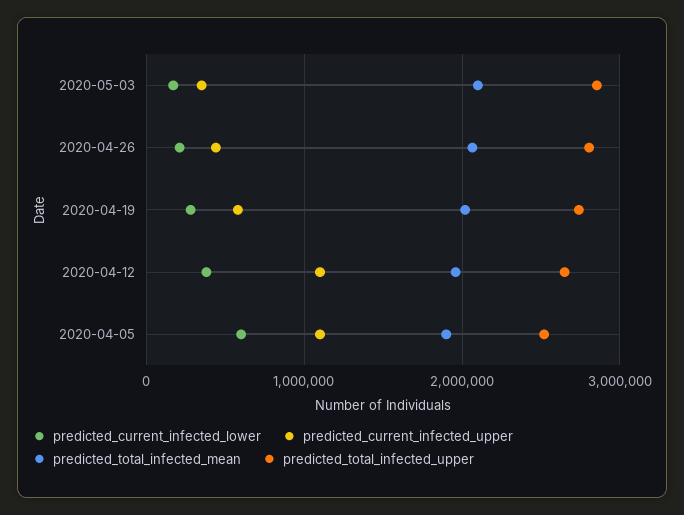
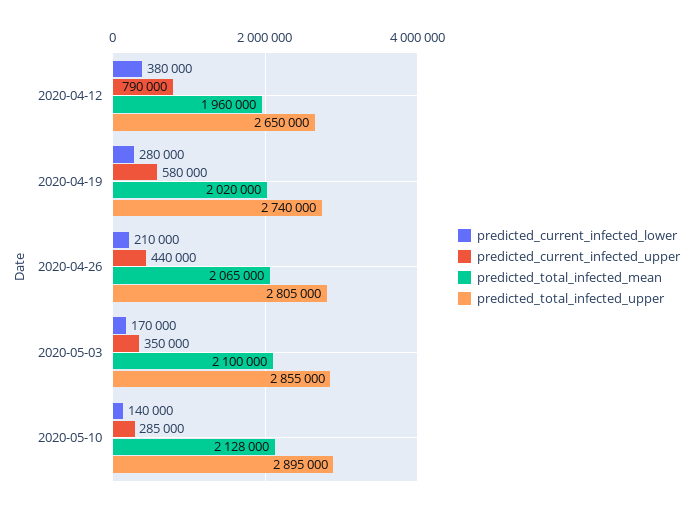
predicted_current_infected_upper, 2020-04-12: 1100000 -> 790000
predicted_current_infected_lower, 2020-04-05: 600000 -> none
predicted_current_infected_upper, 2020-04-05: 1100000 -> none
predicted_total_infected_mean, 2020-04-05: 1900000 -> none
predicted_total_infected_upper, 2020-04-05: 2500000 -> none
predicted_current_infected_lower, 2020-05-10: none -> 140000
predicted_current_infected_upper, 2020-05-10: none -> 285000
predicted_total_infected_mean, 2020-05-10: none -> 2128000
predicted_total_infected_upper, 2020-05-10: none -> 2895000

